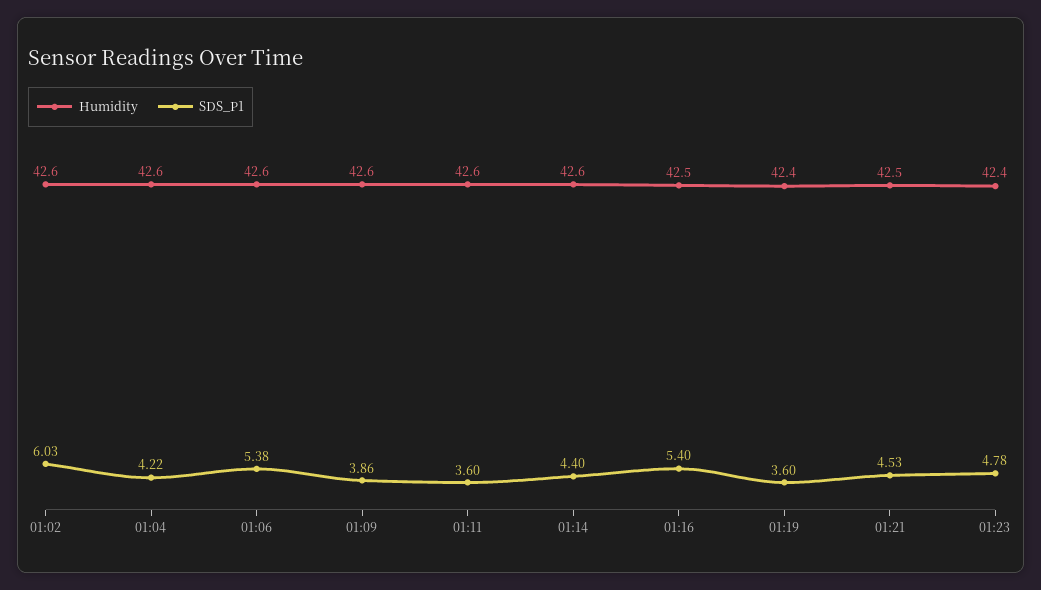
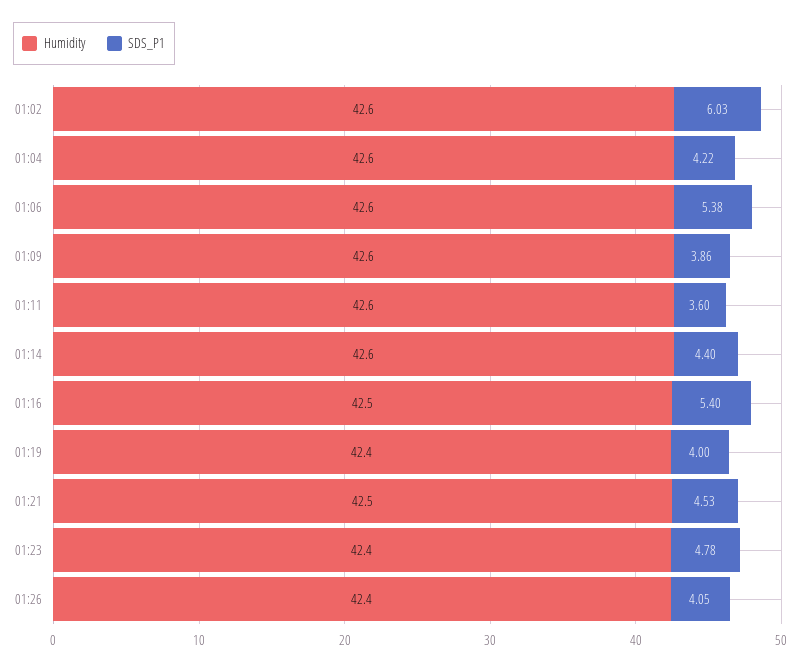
SDS_P1, 01:19: 3.6 -> 4
Humidity, 01:26: none -> 42.4
SDS_P1, 01:26: none -> 4.05

